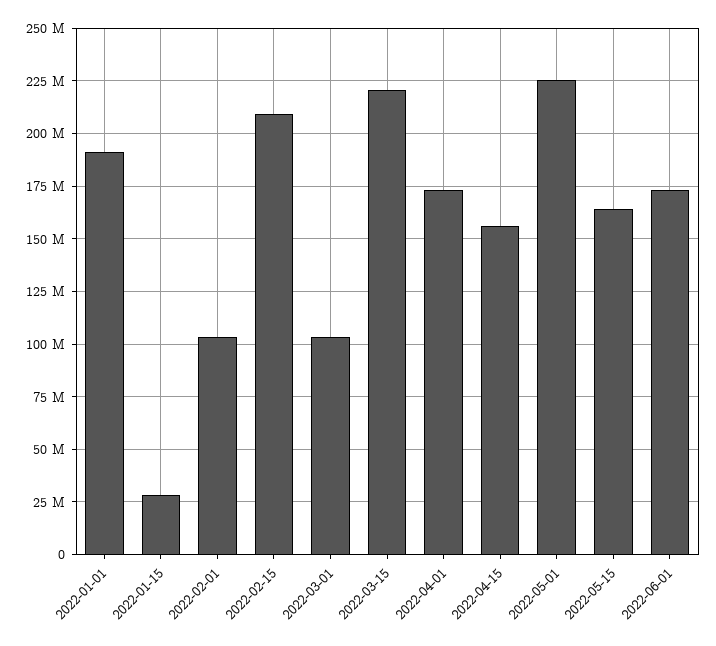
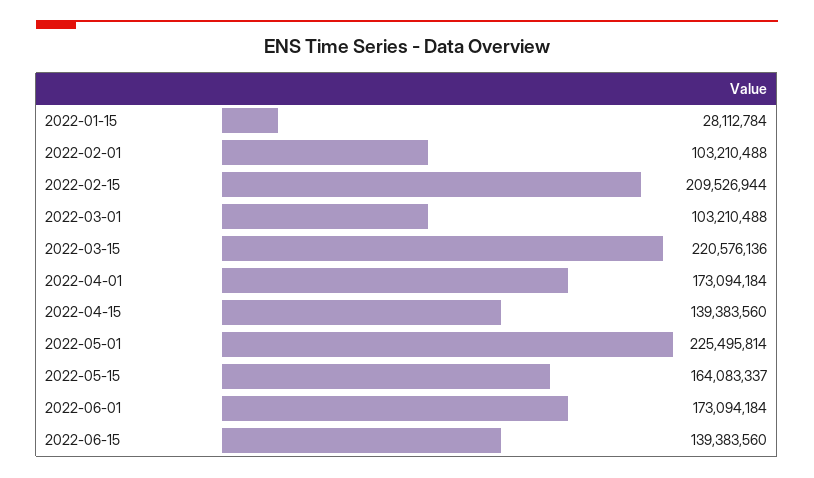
2022-01-01: 190000000 -> none
2022-04-15: 155000000 -> 139383560
2022-06-15: none -> 139383560

